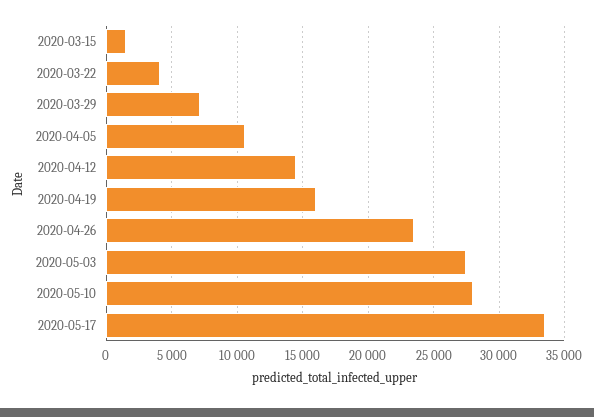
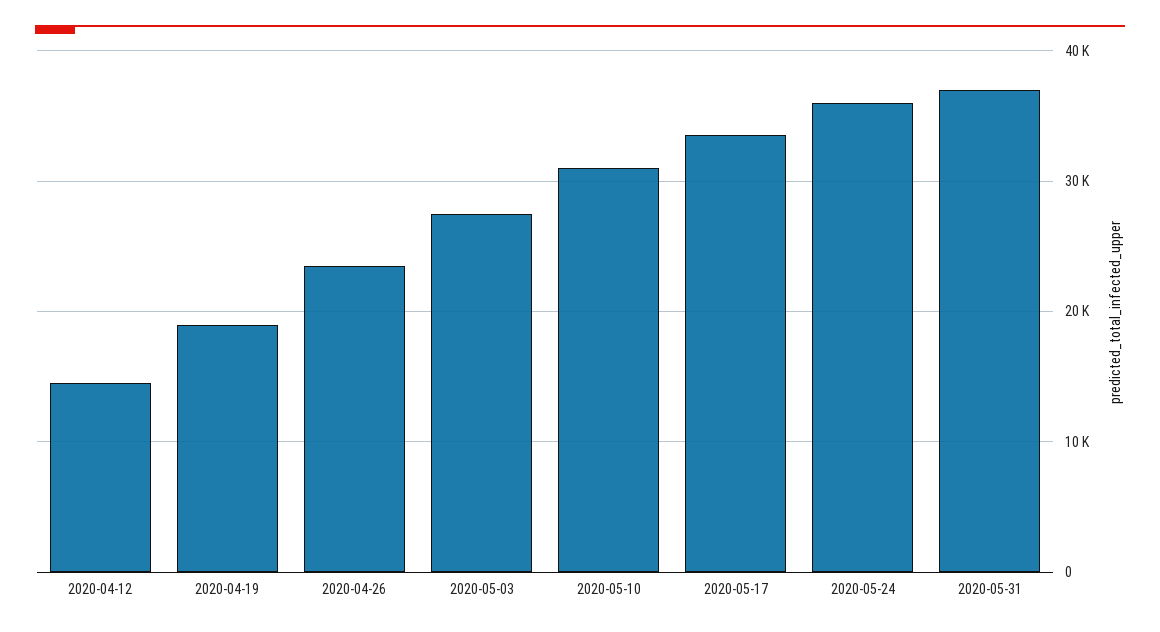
2020-03-15: 1500 -> none
2020-03-22: 4000 -> none
2020-03-29: 7000 -> none
2020-04-05: 10500 -> none
2020-04-19: 16000 -> 19000
2020-05-10: 28000 -> 31000
2020-05-24: none -> 36000
2020-05-31: none -> 37000

